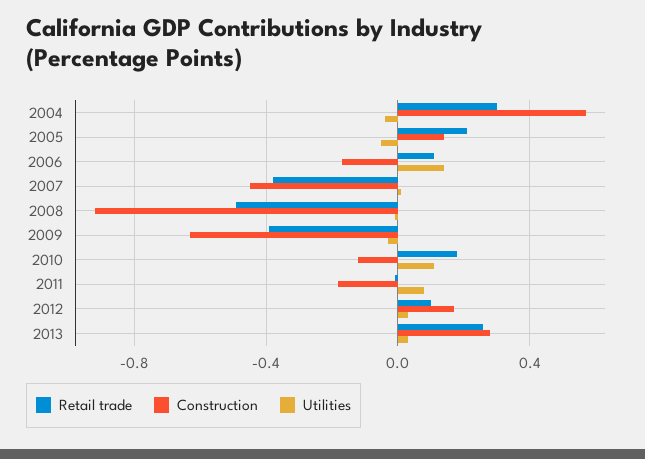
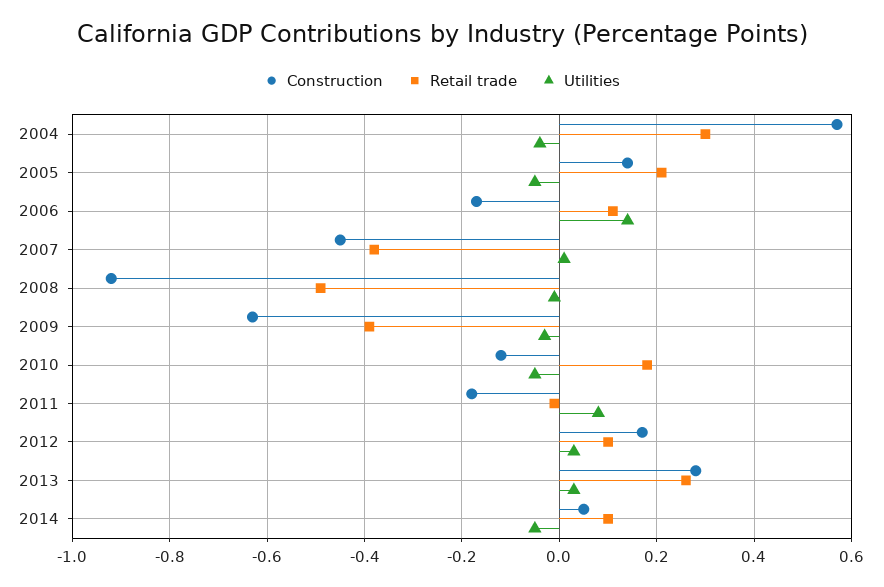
Utilities, 2010: 0.1 -> -0.05
Construction, 2014: none -> 0.05
Retail trade, 2014: none -> 0.1
Utilities, 2014: none -> -0.05

